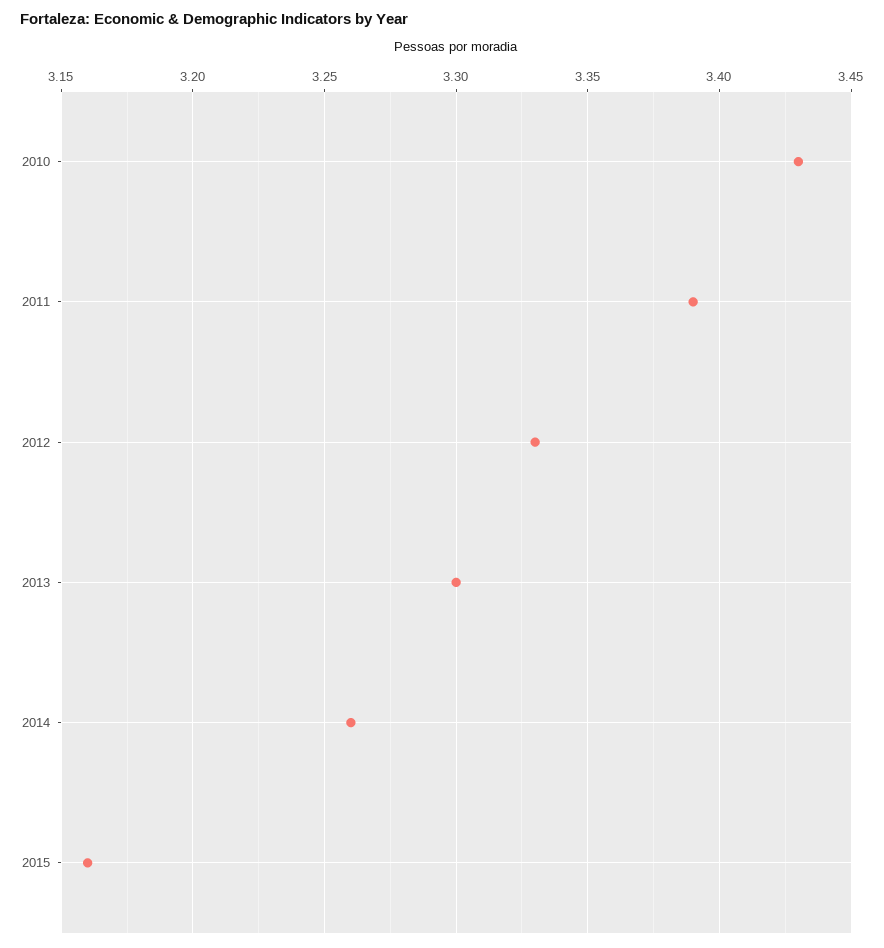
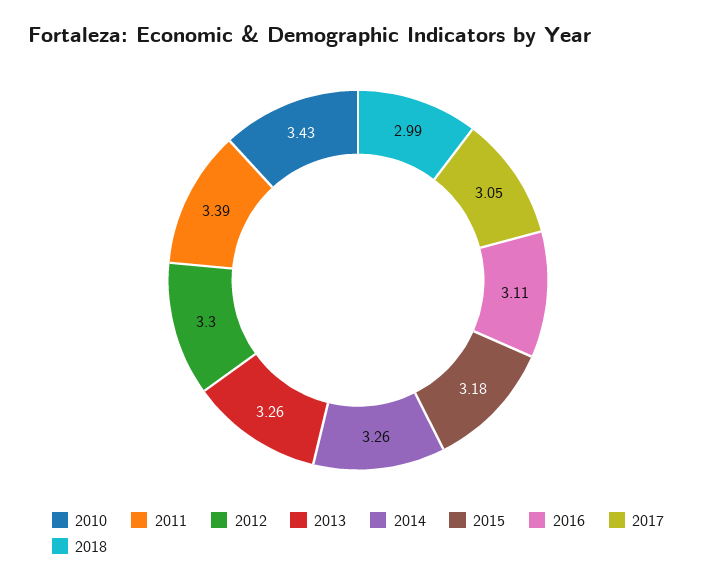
2012: 3.33 -> 3.3
2013: 3.3 -> 3.26
2015: 3.16 -> 3.18
2016: none -> 3.11
2017: none -> 3.05
2018: none -> 2.99

